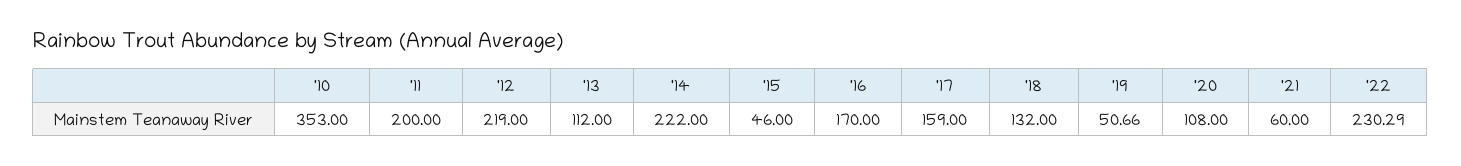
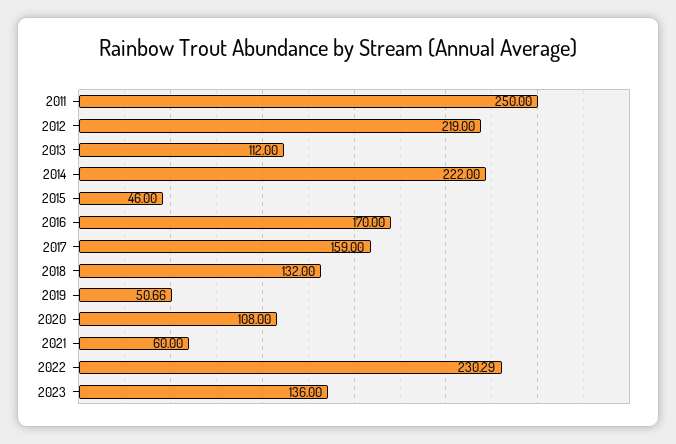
'10: 353 -> none
'11: 200 -> 250
2023: none -> 136

